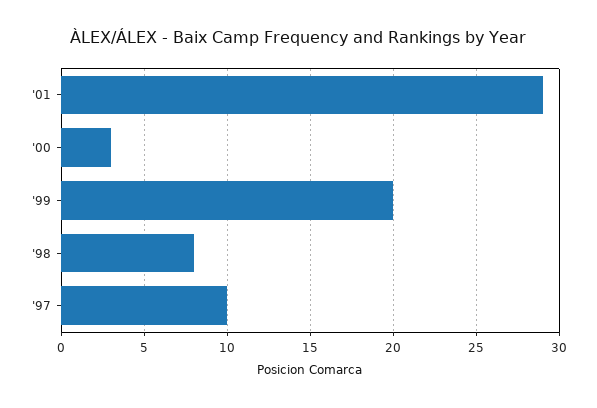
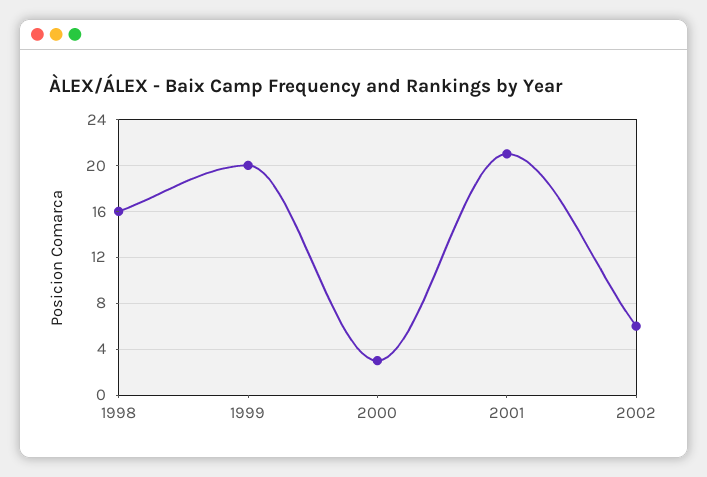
'01: 29 -> 21
'98: 8 -> 16
'97: 10 -> none
2002: none -> 6

